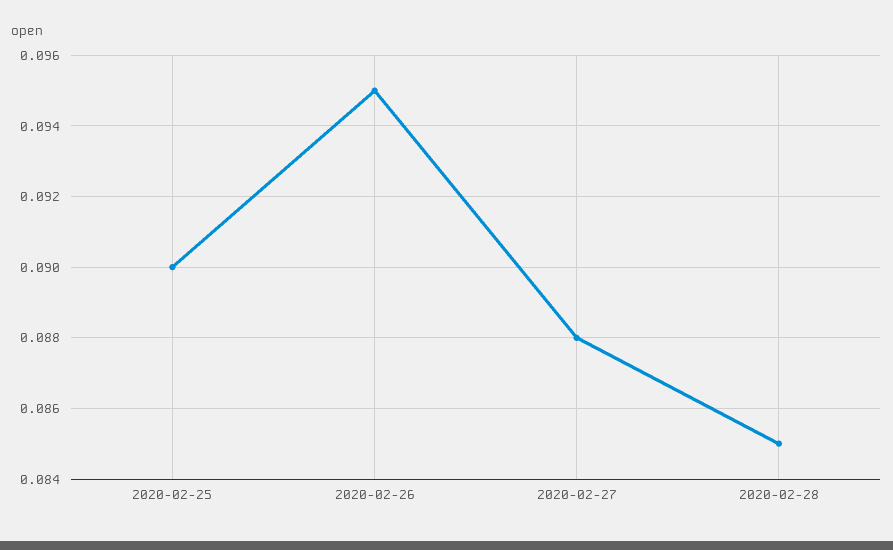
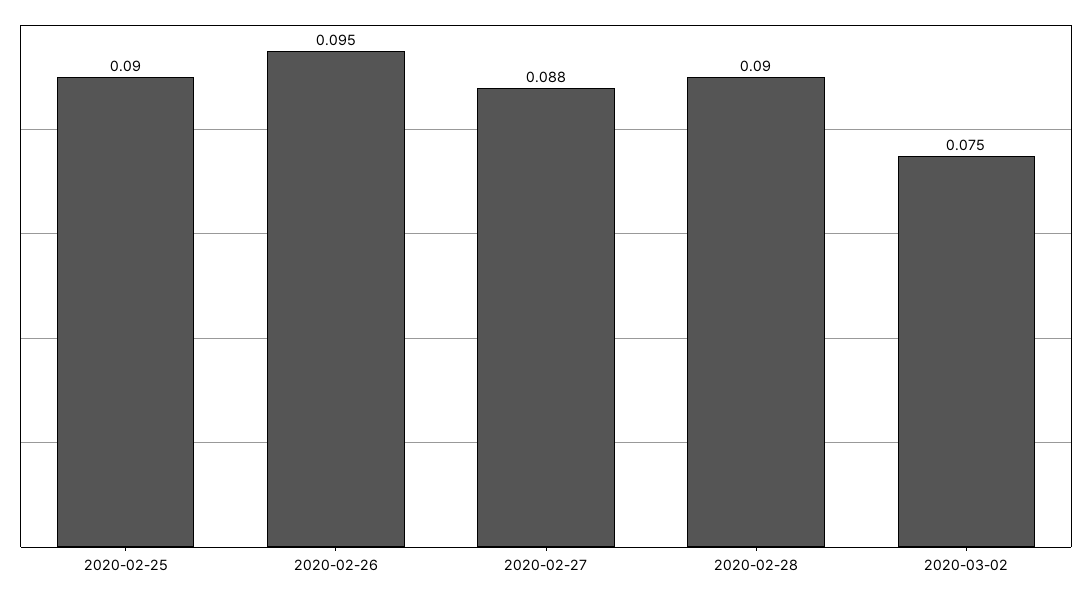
2020-02-28: 0.085 -> 0.09
2020-03-02: none -> 0.075

